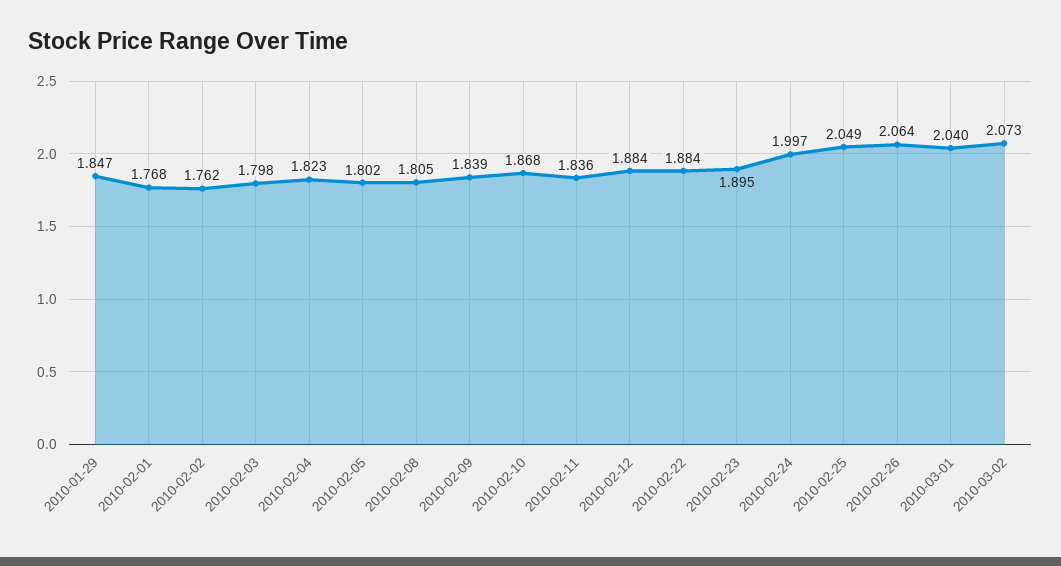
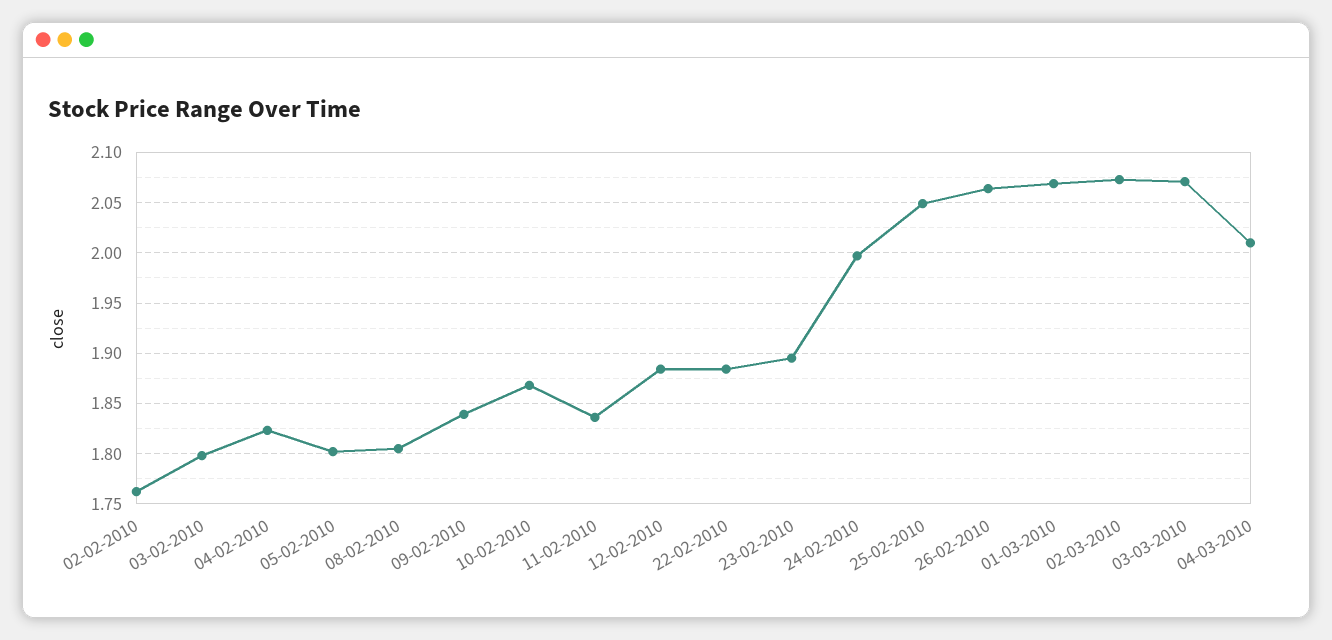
2010-01-29: 1.847 -> none
2010-02-01: 1.768 -> none
2010-03-01: 2.04 -> 2.07
03-03-2010: none -> 2.07
04-03-2010: none -> 2.01

